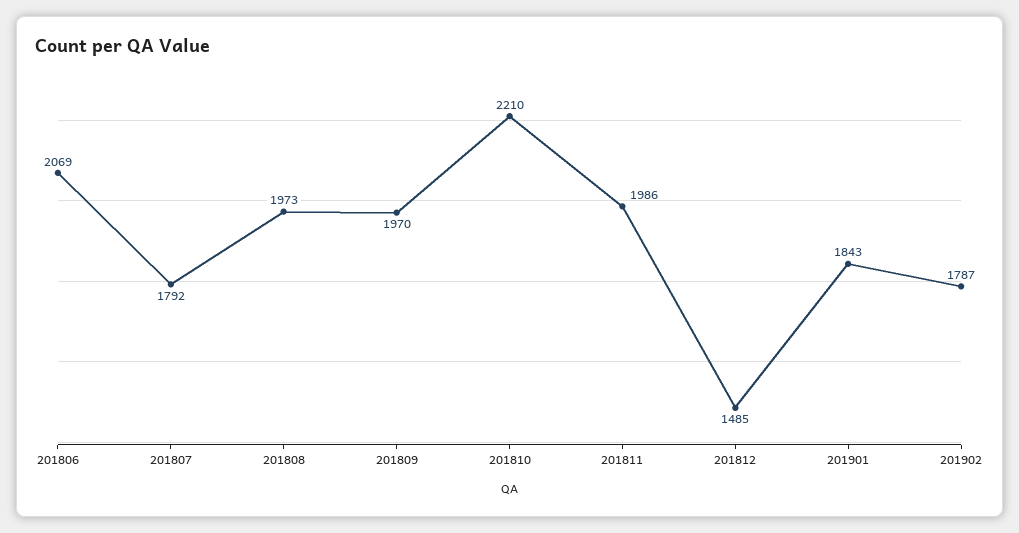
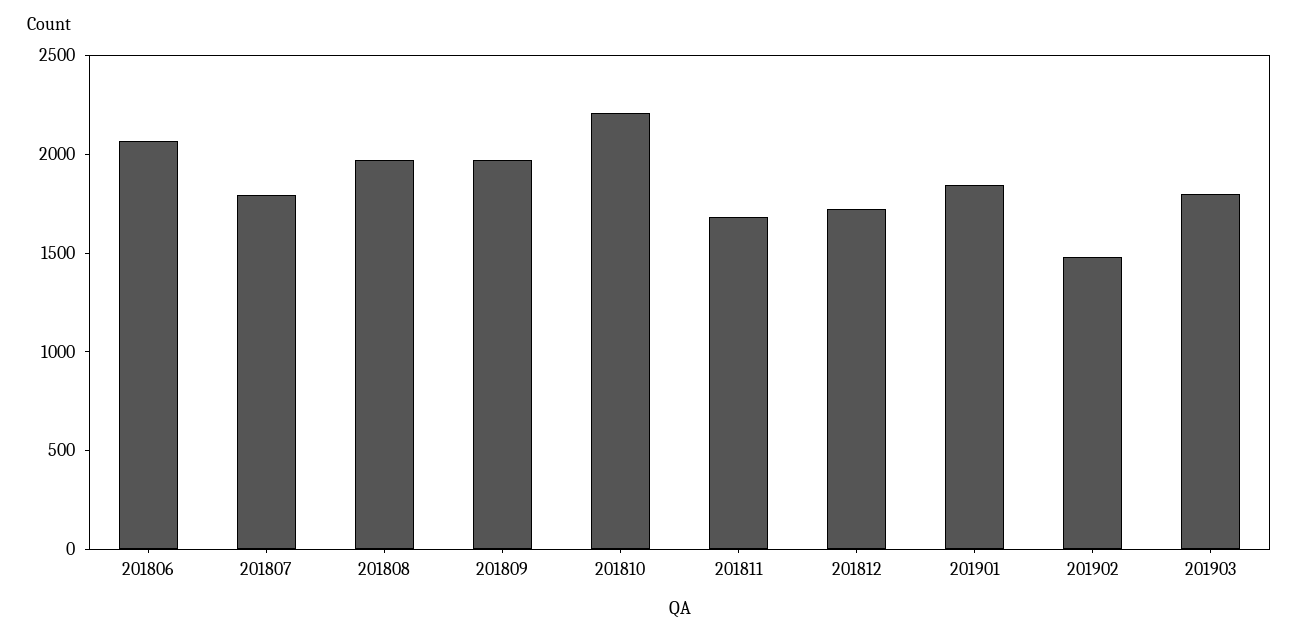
201811: 1986 -> 1700
201812: 1485 -> 1700
201902: 1787 -> 1500
201903: none -> 1800

